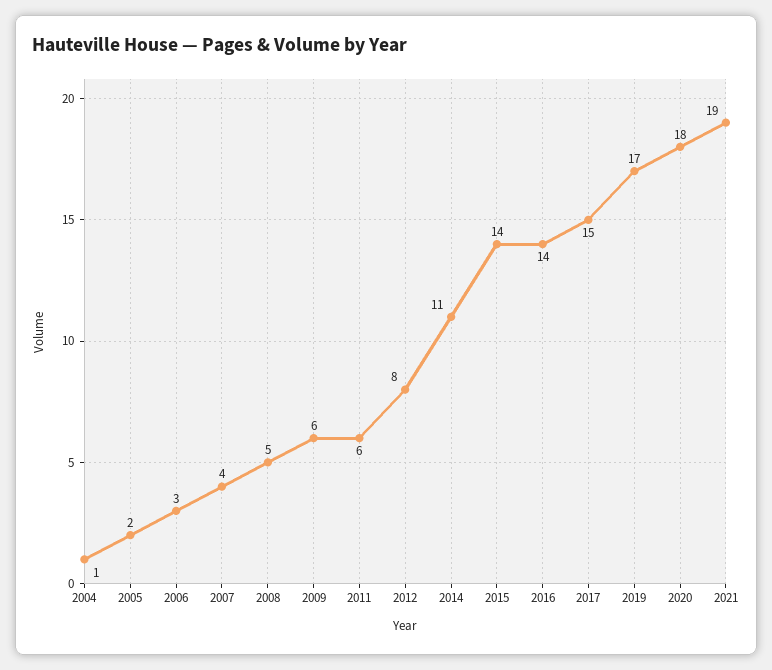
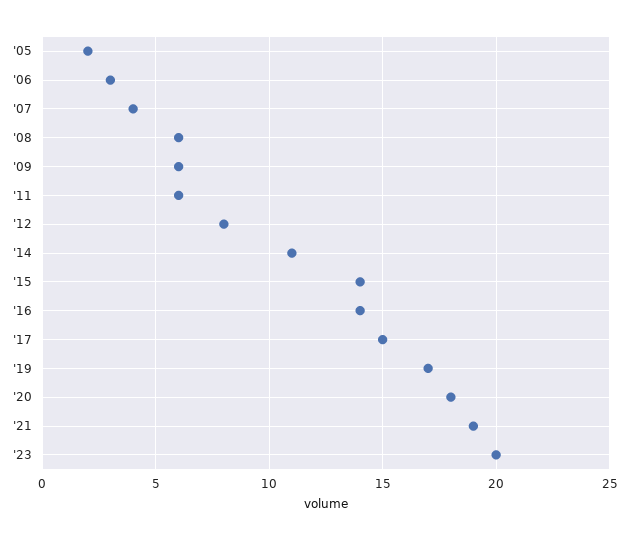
2004: 1 -> none
2008: 5 -> 6
'23: none -> 20

